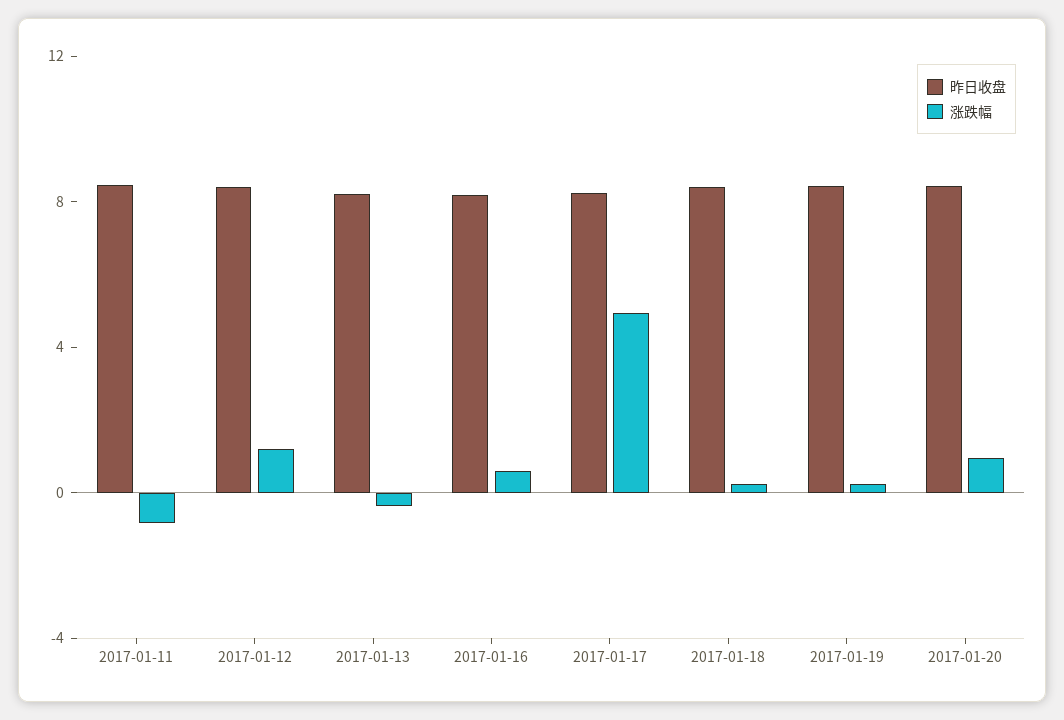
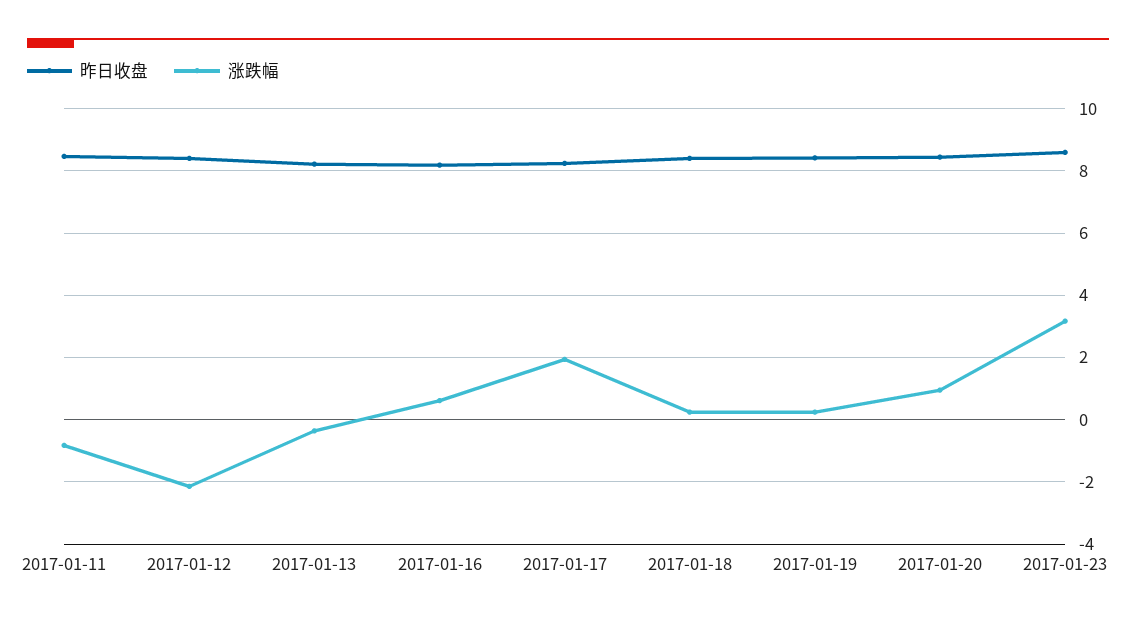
涨跌幅, 2017-01-12: 1 -> -2.2
涨跌幅, 2017-01-17: 5 -> 2
昨日收盘, 2017-01-23: none -> 8.6
涨跌幅, 2017-01-23: none -> 3.2

